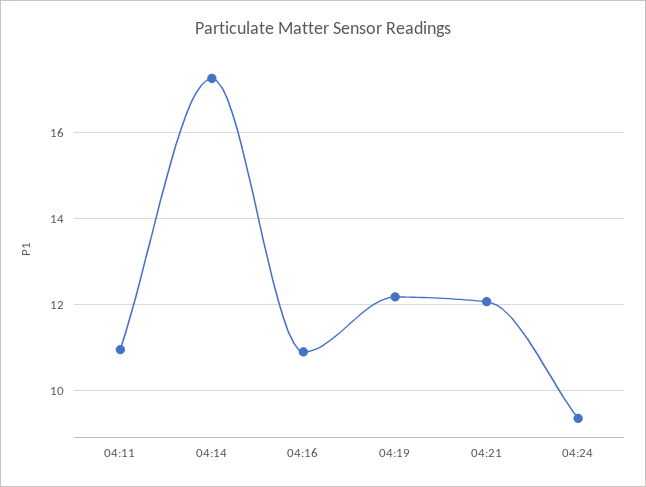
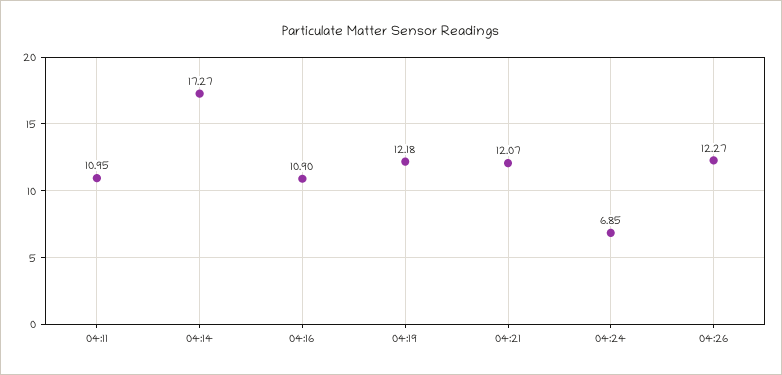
04:24: 9.4 -> 6.85
04:26: none -> 12.27

